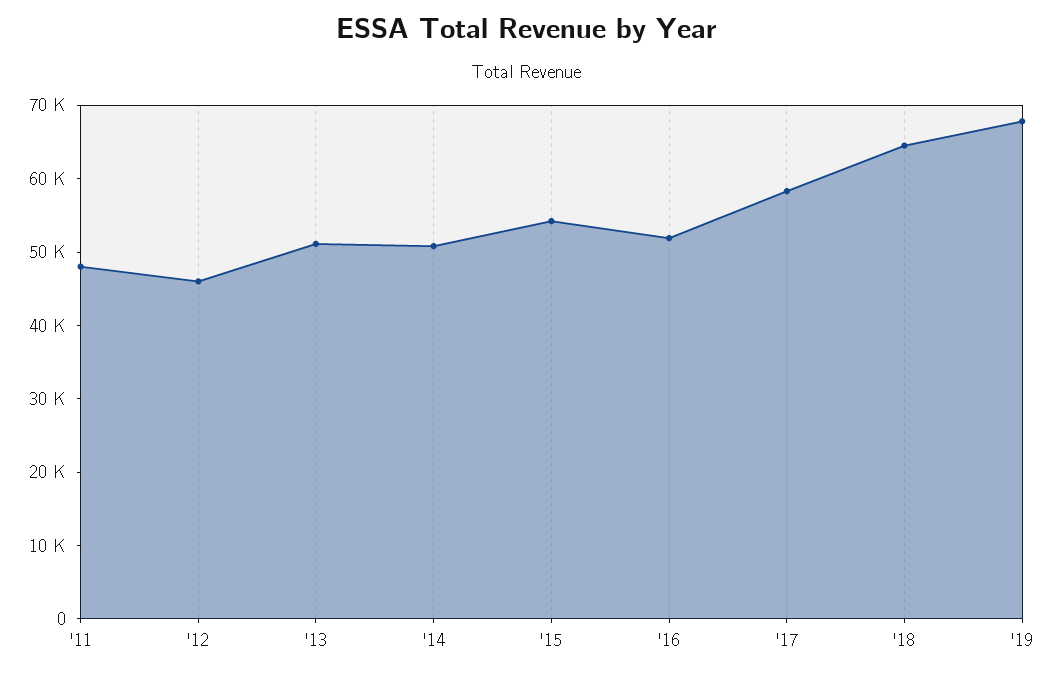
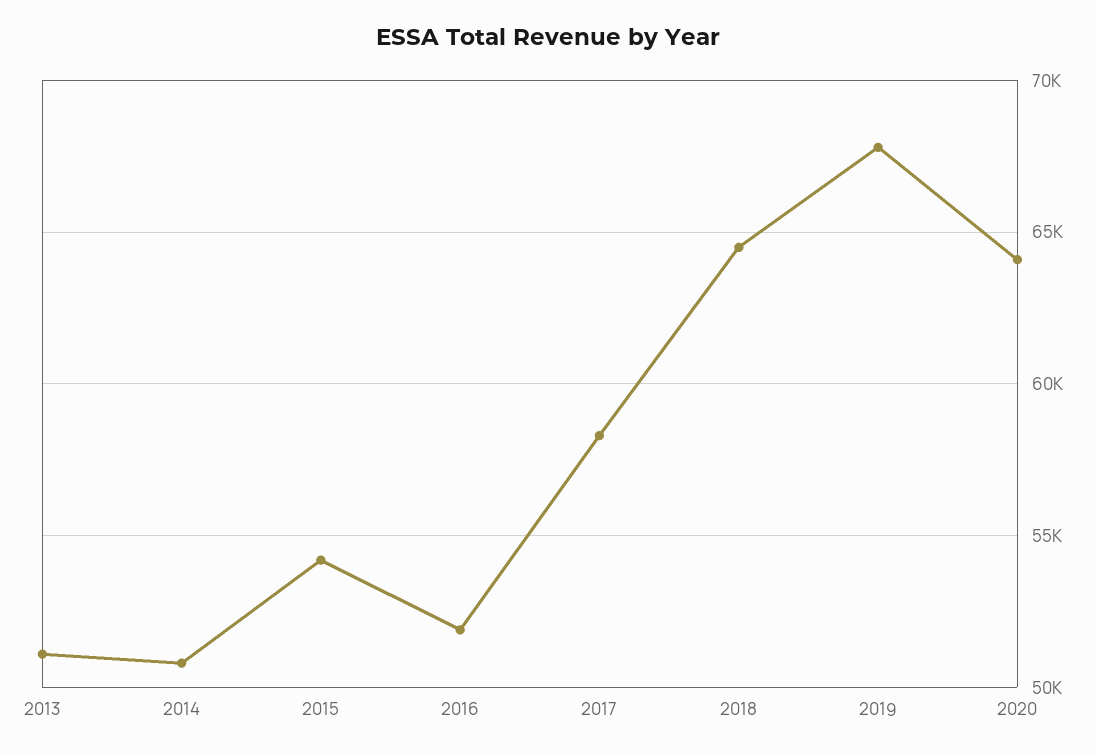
'11: 48000 -> none
'12: 46000 -> none
2020: none -> 64000

